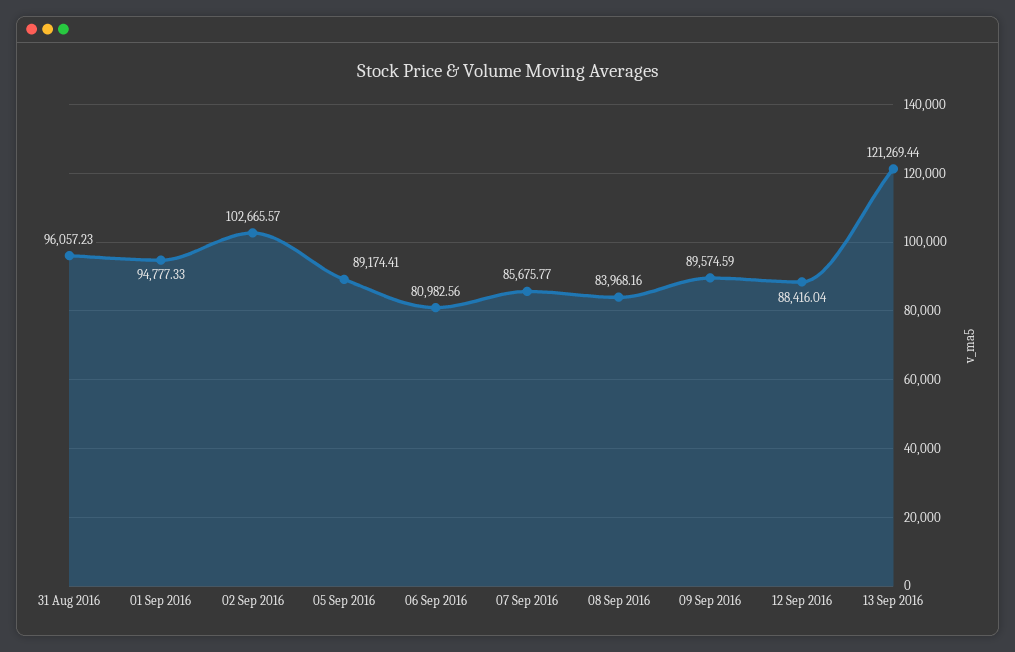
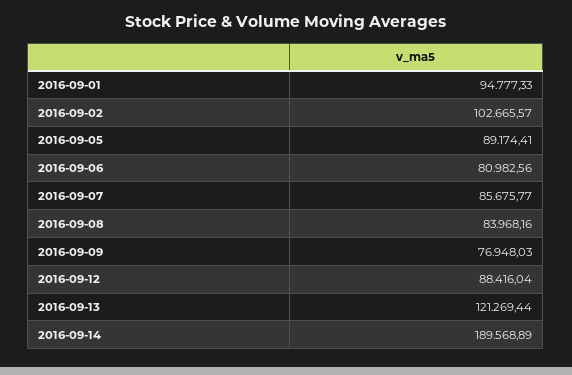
31 Aug 2016: 96057.23 -> none
09 Sep 2016: 89574.59 -> 76948.03
2016-09-14: none -> 189568.89

